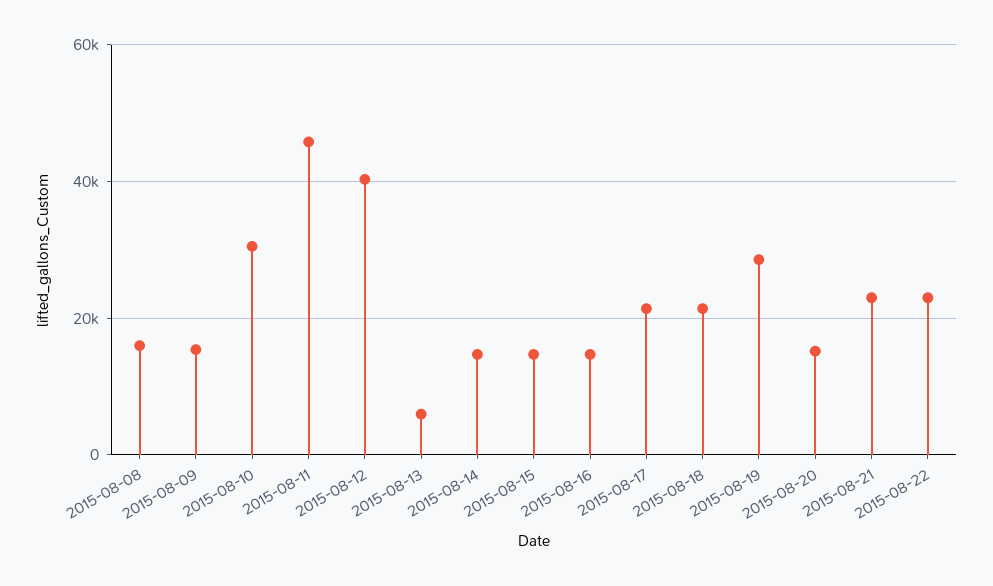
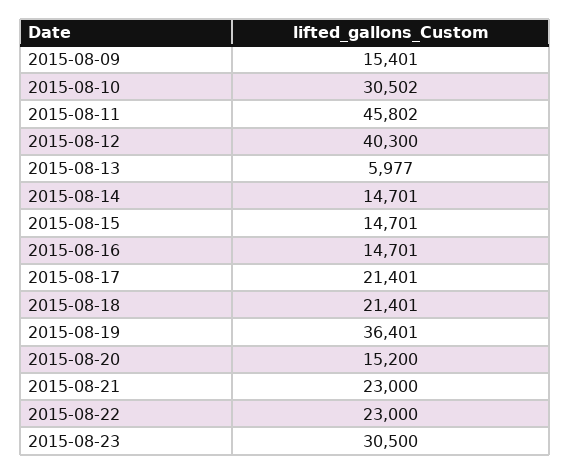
2015-08-08: 16000 -> none
2015-08-19: 28000 -> 36401
2015-08-23: none -> 30500

